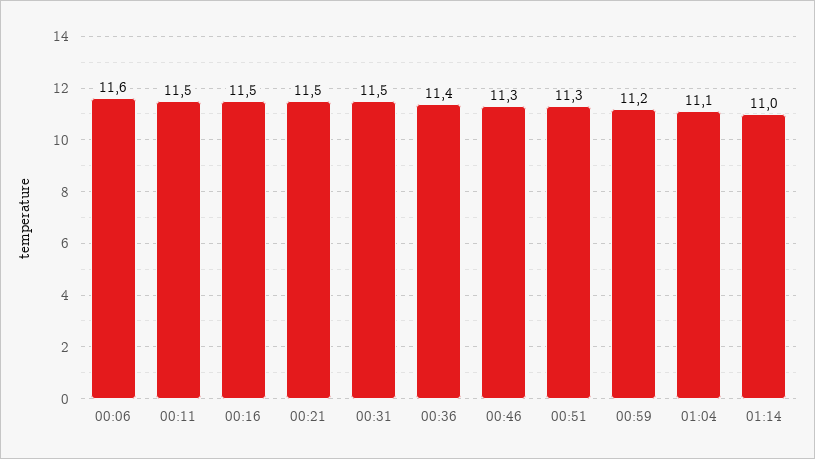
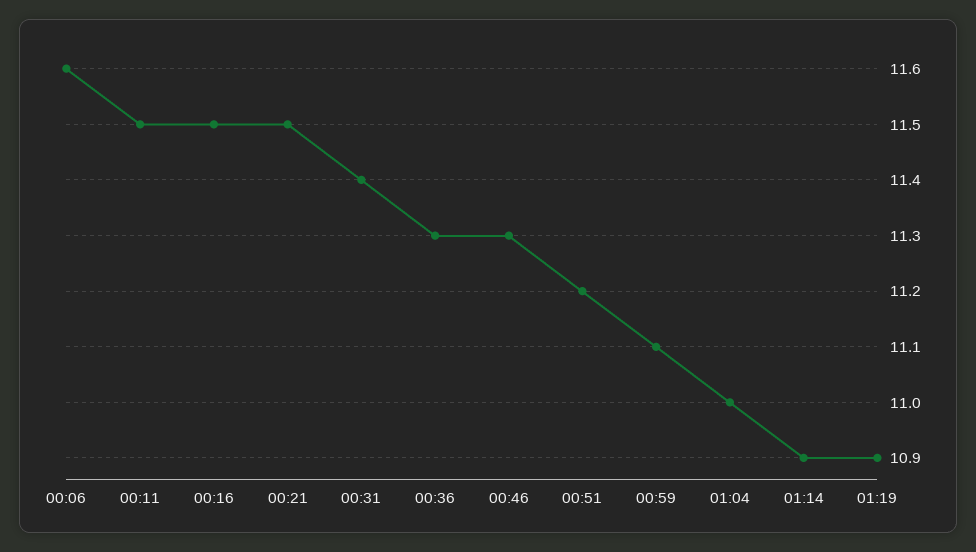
00:31: 11.5 -> 11.4
00:36: 11.4 -> 11.3
00:51: 11.3 -> 11.2
00:59: 11.2 -> 11.1
01:04: 11.1 -> 11
01:14: 11 -> 10.9
01:19: none -> 10.9

